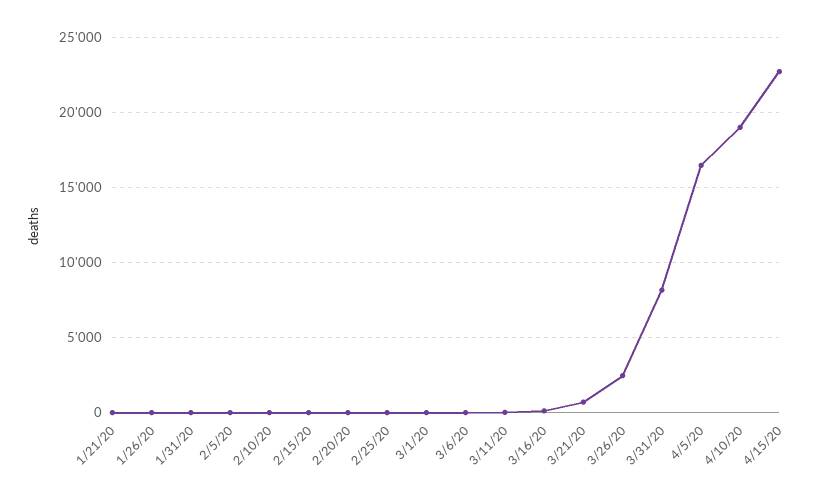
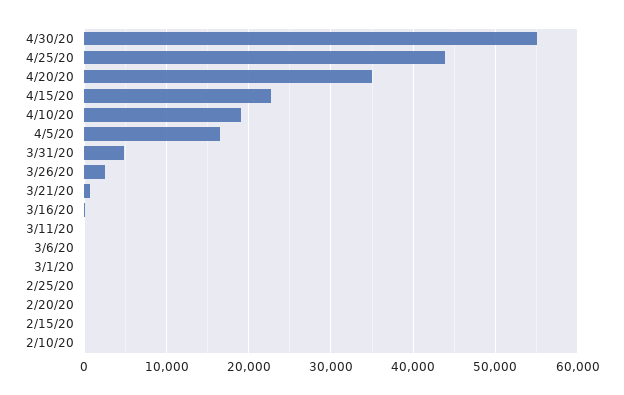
1/21/20: 0 -> none
1/26/20: 0 -> none
1/31/20: 0 -> none
2/5/20: 0 -> none
3/31/20: 8000 -> 5000
4/30/20: none -> 55000
4/25/20: none -> 44000
4/20/20: none -> 35000

